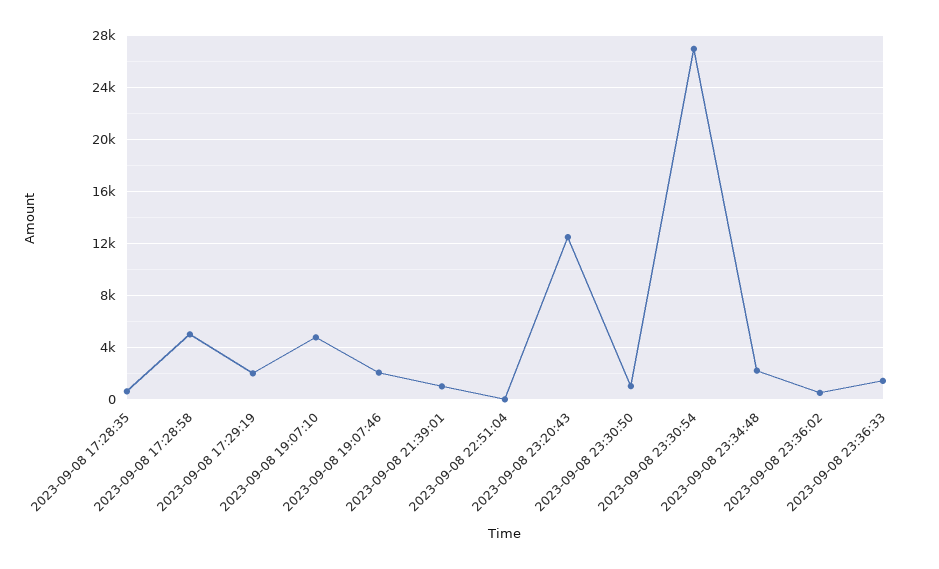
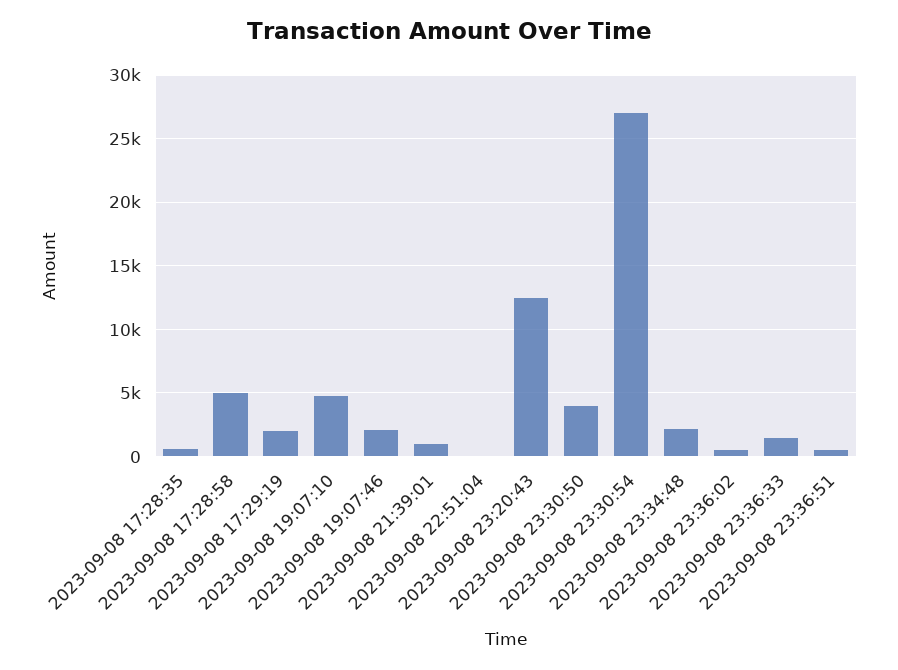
2023-09-08 23:30:50: 1000 -> 4000
2023-09-08 23:36:51: none -> 500

